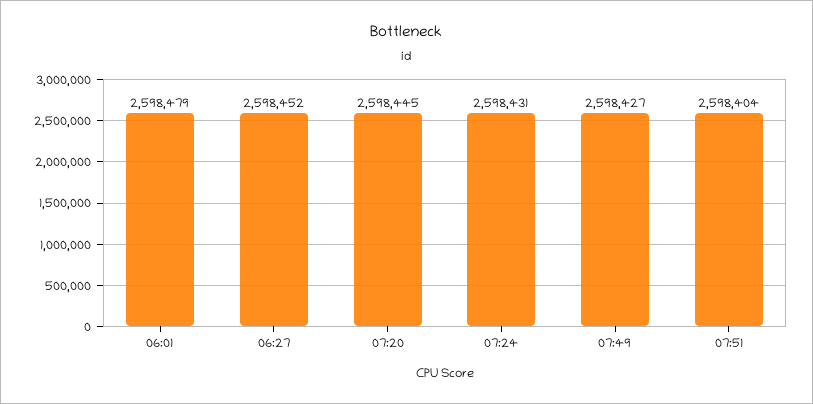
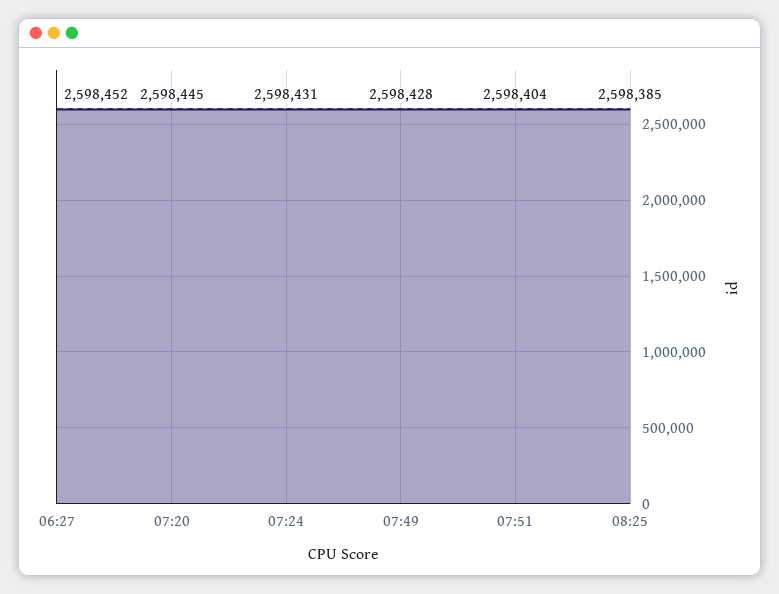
06:01: 2598479 -> none
07:49: 2598427 -> 2598428
08:25: none -> 2598385

